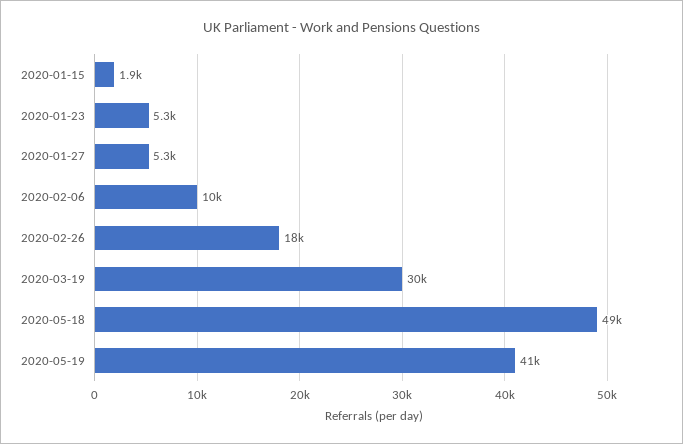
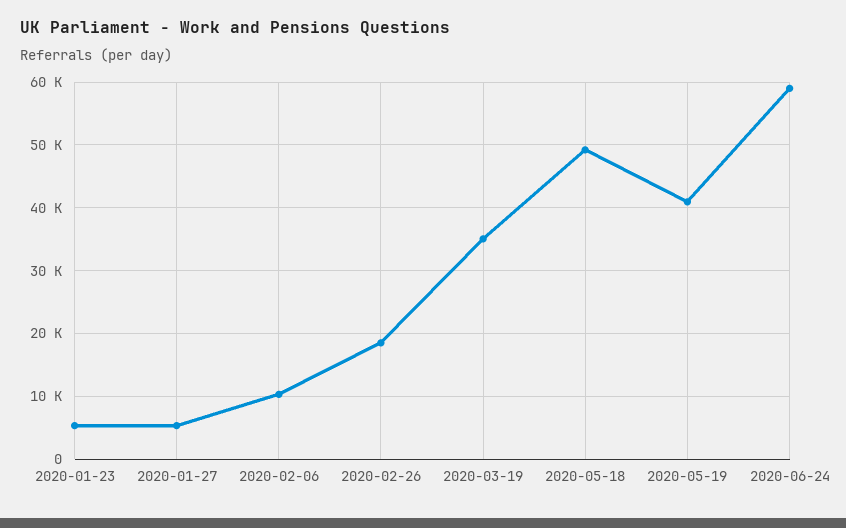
2020-01-15: 1900 -> none
2020-03-19: 30000 -> 35000
2020-06-24: none -> 59000

